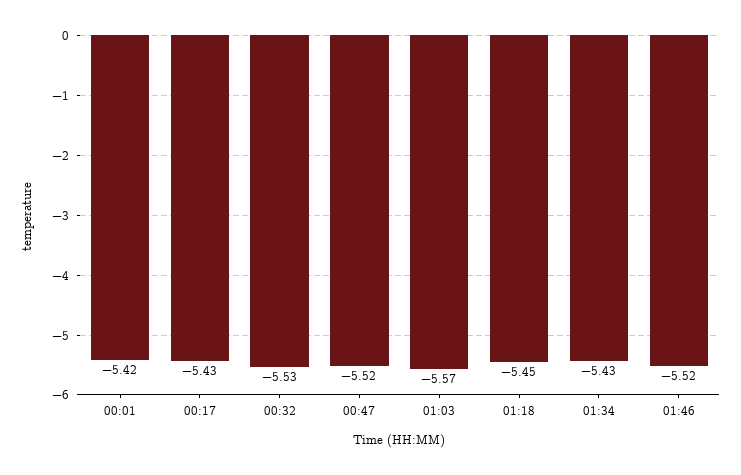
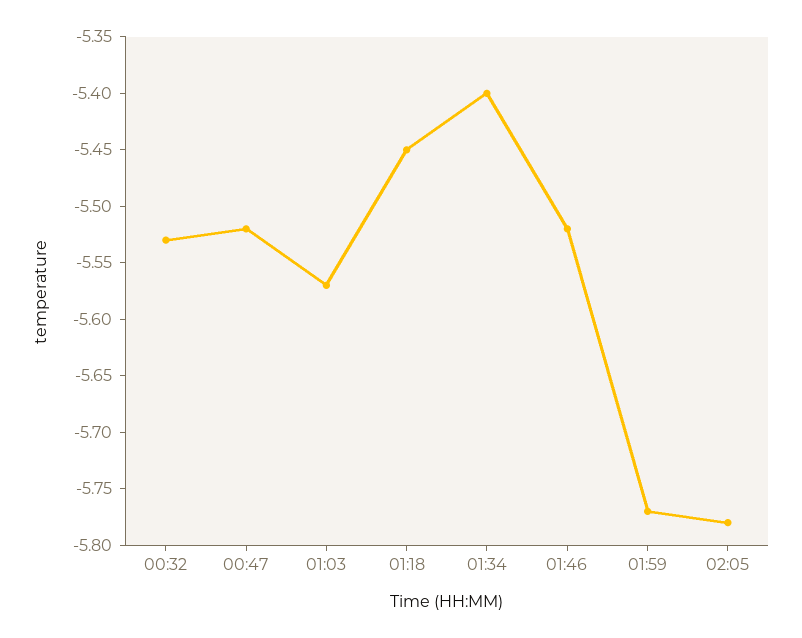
00:01: -5.42 -> none
00:17: -5.43 -> none
01:34: -5.43 -> -5.4
01:59: none -> -5.77
02:05: none -> -5.78

